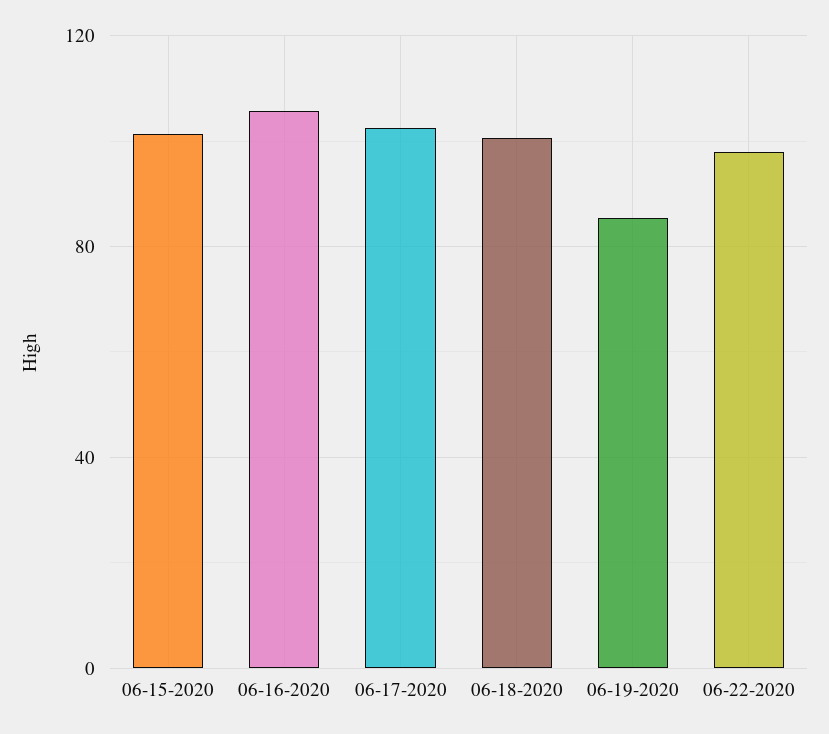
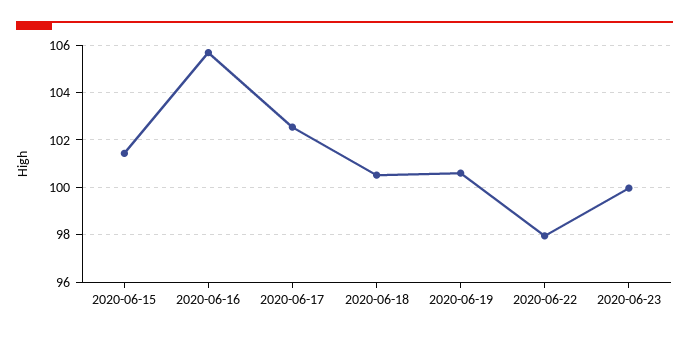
06-19-2020: 85 -> 100.5
2020-06-23: none -> 100

